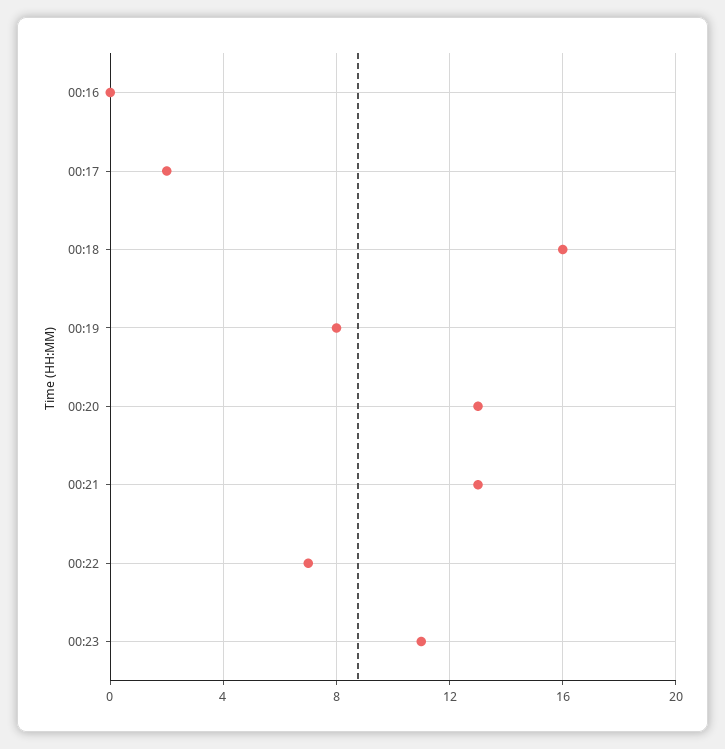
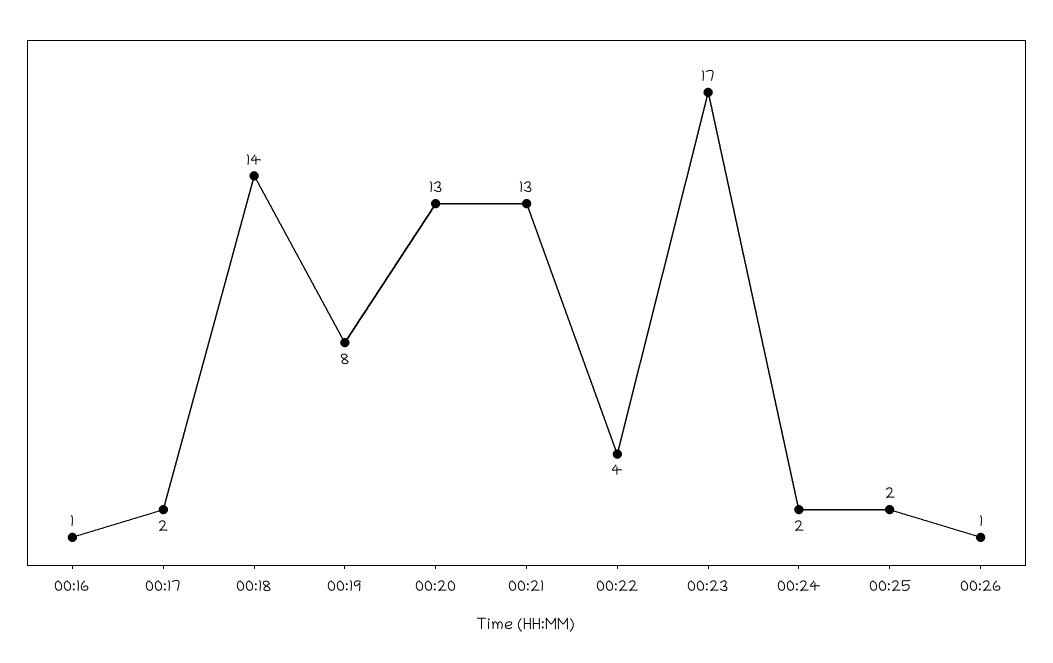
00:16: 0 -> 1
00:18: 16 -> 14
00:22: 7 -> 4
00:23: 11 -> 17
00:24: none -> 2
00:25: none -> 2
00:26: none -> 1

